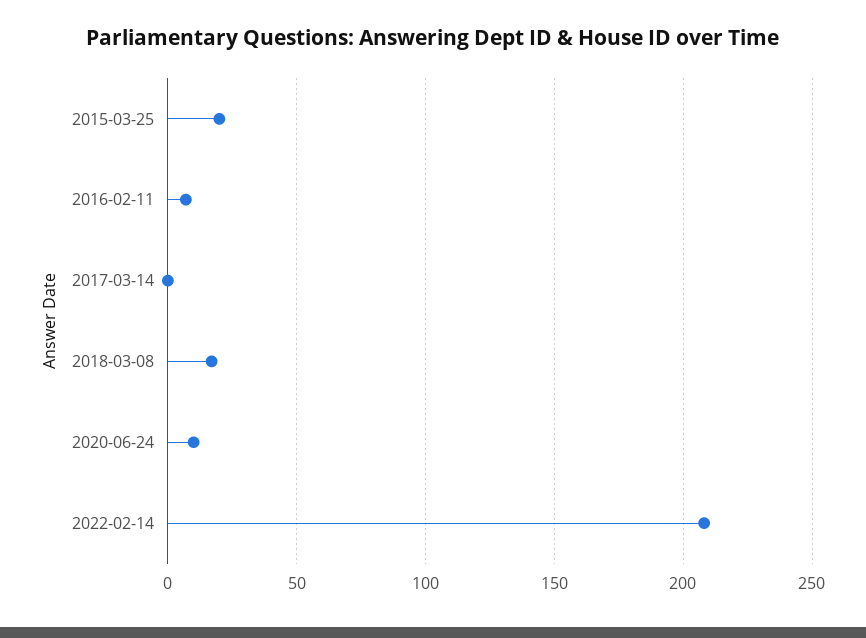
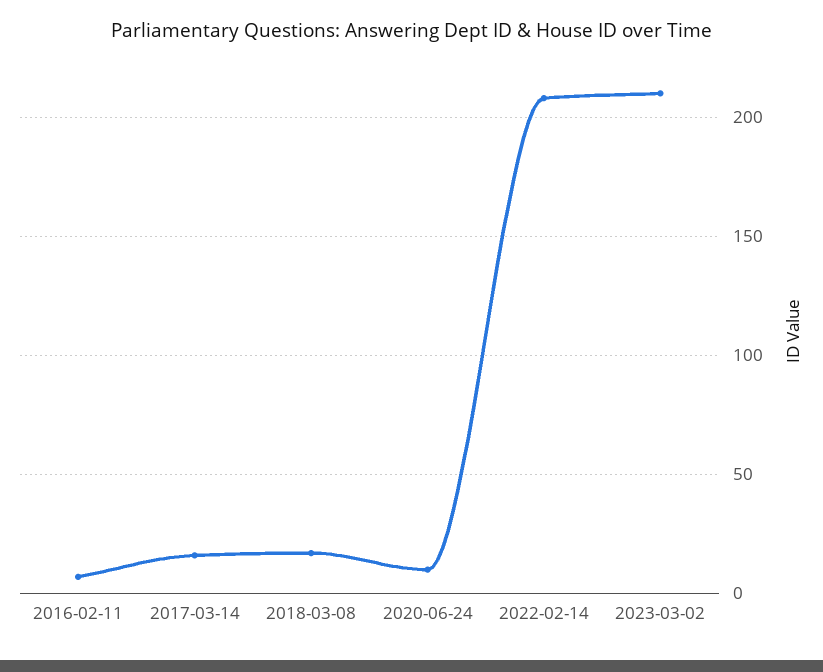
2015-03-25: 20 -> none
2017-03-14: 0 -> 15
2023-03-02: none -> 210

